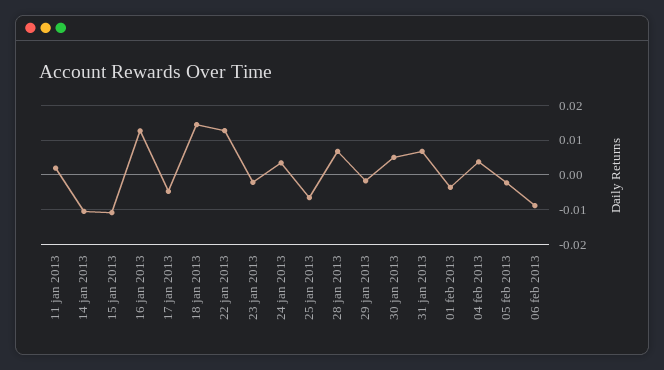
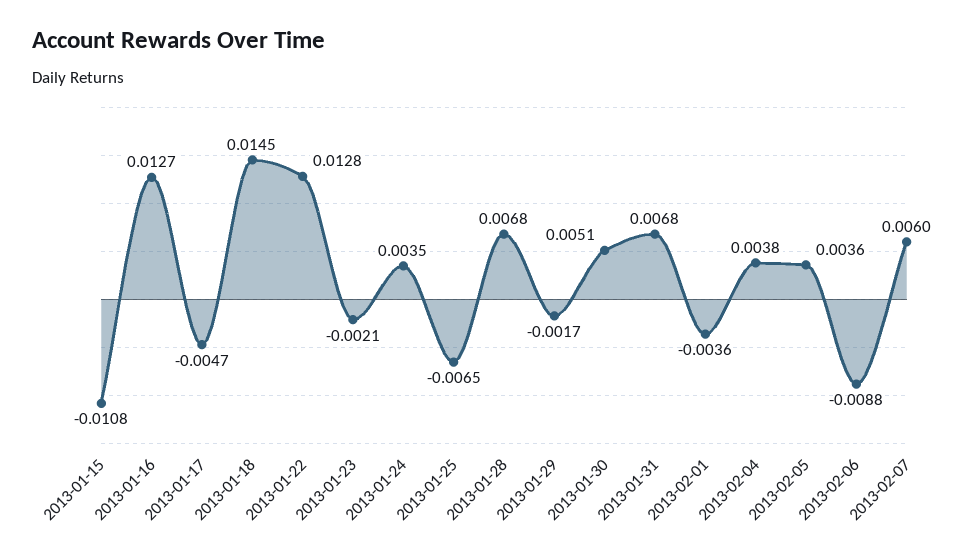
11 jan 2013: 0.002 -> none
14 jan 2013: -0.01 -> none
05 feb 2013: -0.002 -> 0.0036
2013-02-07: none -> 0.006

